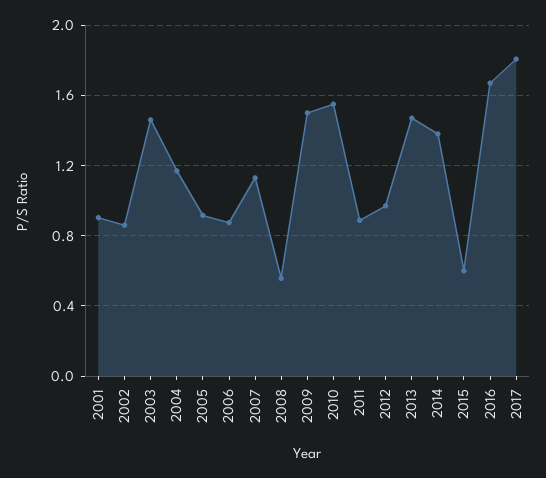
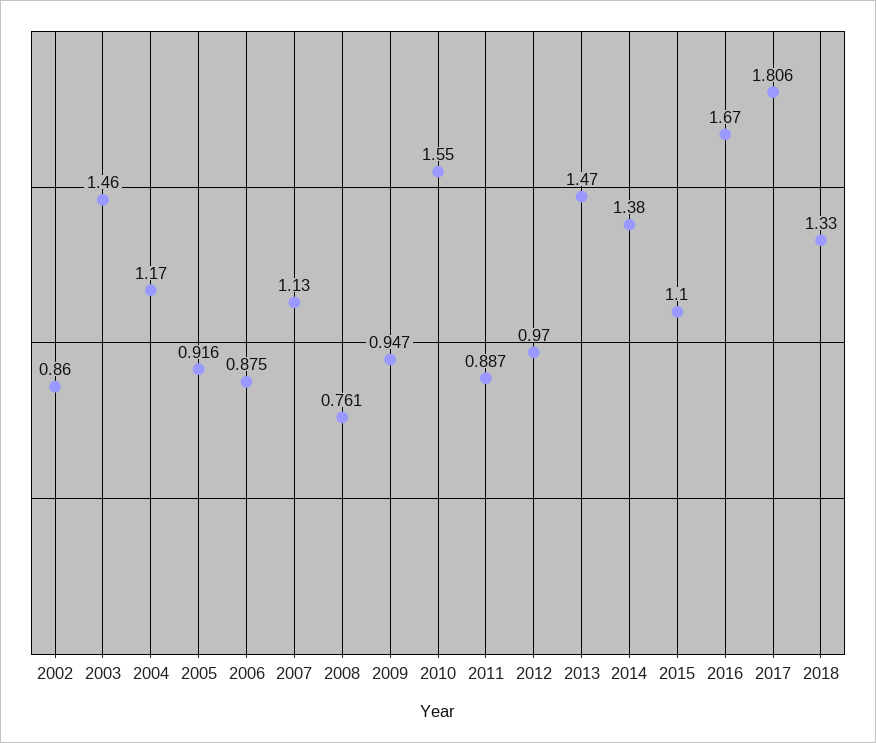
2001: 0.9 -> none
2008: 0.55 -> 0.761
2009: 1.5 -> 0.947
2015: 0.6 -> 1.1
2018: none -> 1.33

